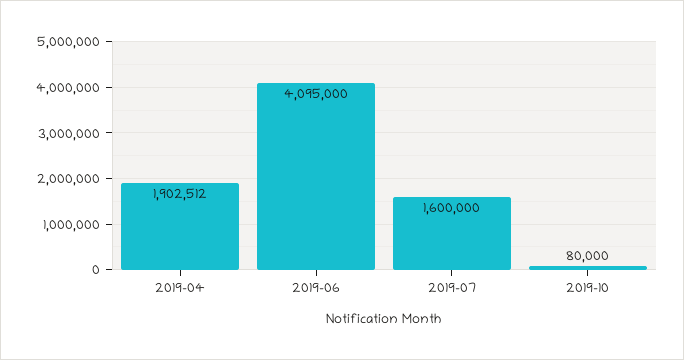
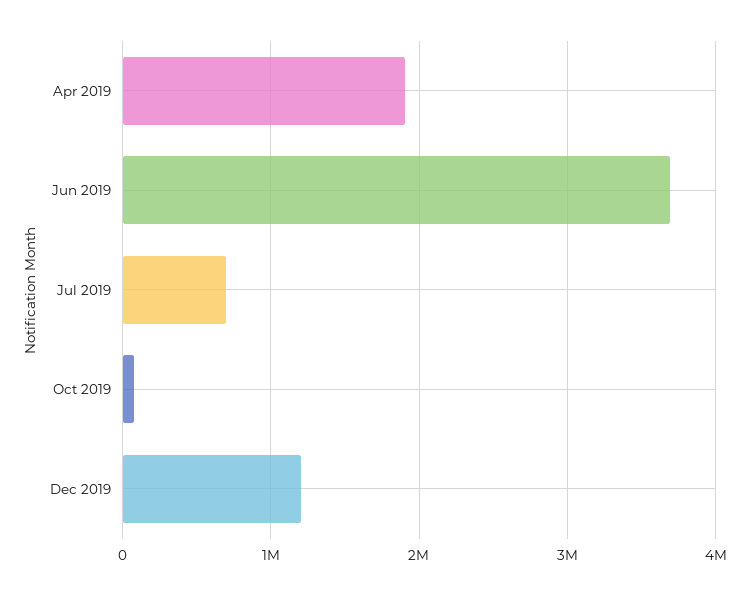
2019-06: 4095000 -> 3700000
2019-07: 1600000 -> 700000
Dec 2019: none -> 1200000

